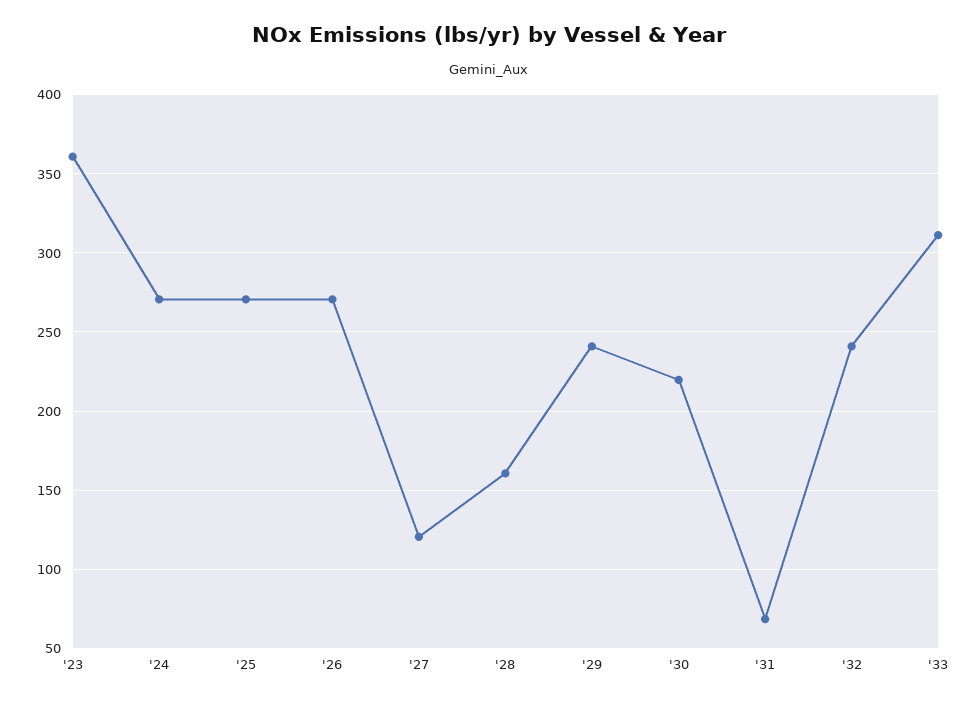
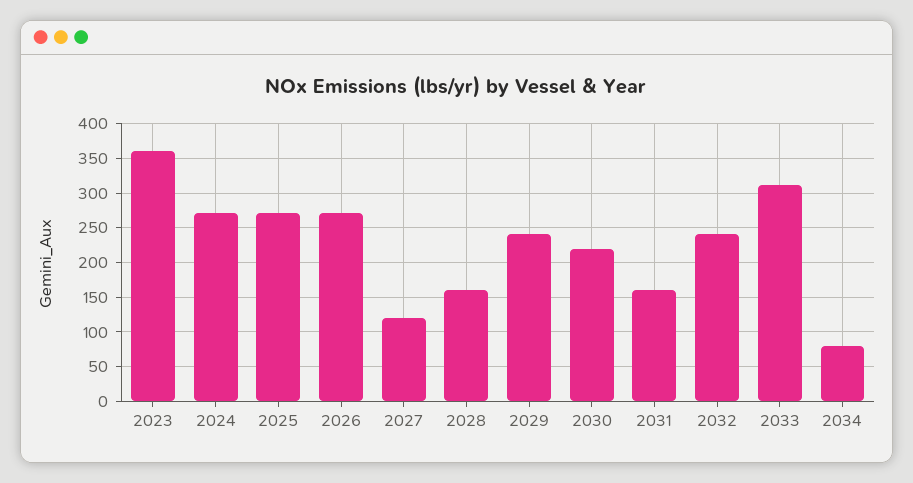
'31: 70 -> 160
2034: none -> 80

